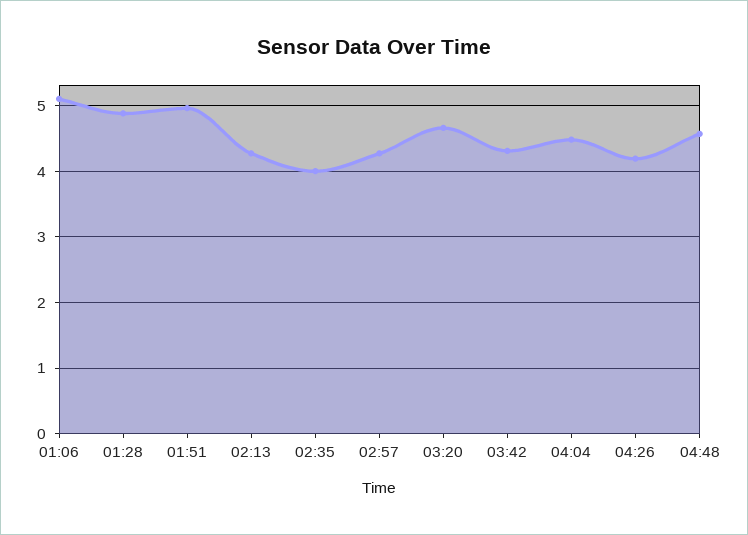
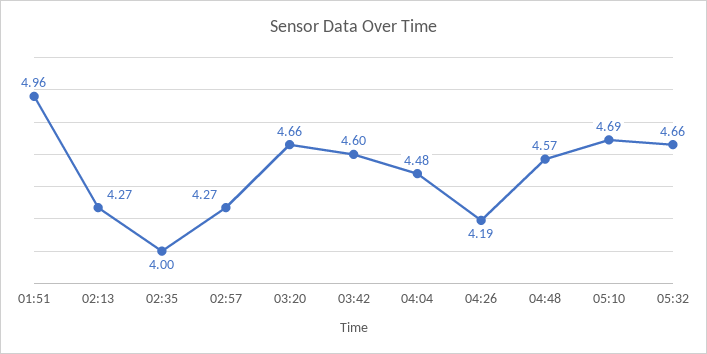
01:06: 5.1 -> none
01:28: 4.9 -> none
03:42: 4.3 -> 4.6
05:10: none -> 4.69
05:32: none -> 4.66

